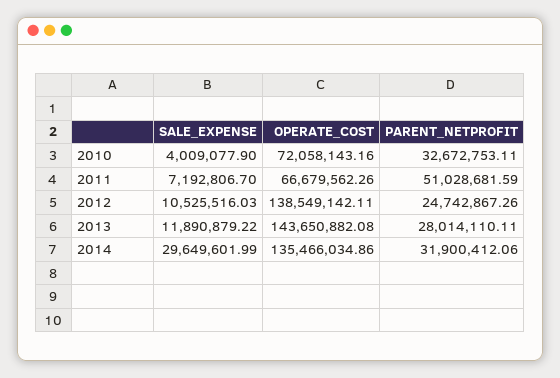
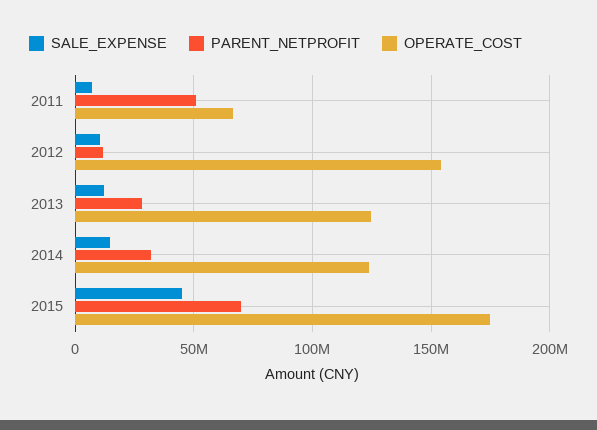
SALE_EXPENSE, 2010: 4009077.9 -> none
OPERATE_COST, 2010: 72058143.16 -> none
PARENT_NETPROFIT, 2010: 32672753.11 -> none
OPERATE_COST, 2012: 138549142.11 -> 155000000
PARENT_NETPROFIT, 2012: 24742867.26 -> 10000000
OPERATE_COST, 2013: 143650882.08 -> 125000000
SALE_EXPENSE, 2014: 29649601.99 -> 15000000
OPERATE_COST, 2014: 135466034.86 -> 125000000
SALE_EXPENSE, 2015: none -> 45000000
PARENT_NETPROFIT, 2015: none -> 70000000
OPERATE_COST, 2015: none -> 175000000

